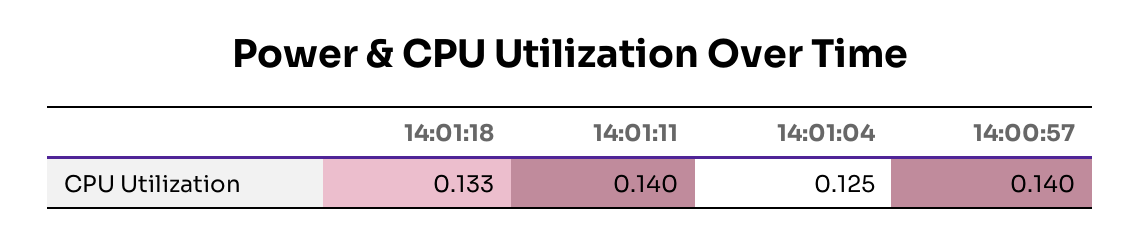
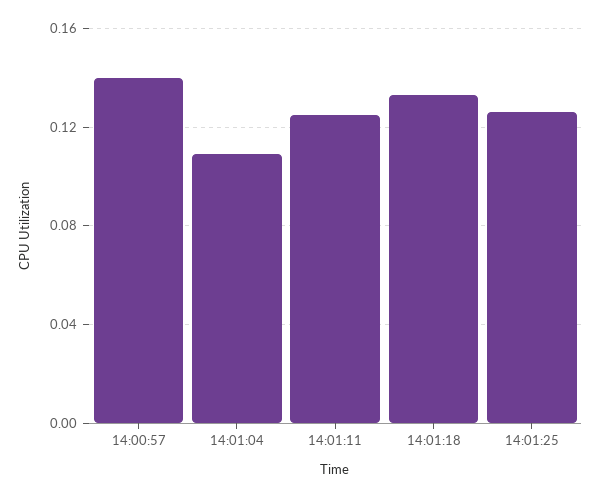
14:01:11: 0.14 -> 0.125
14:01:04: 0.125 -> 0.11
14:01:25: none -> 0.125

